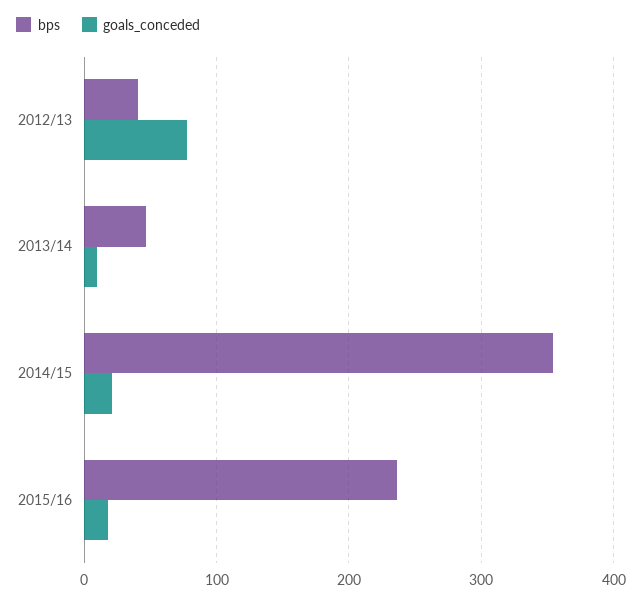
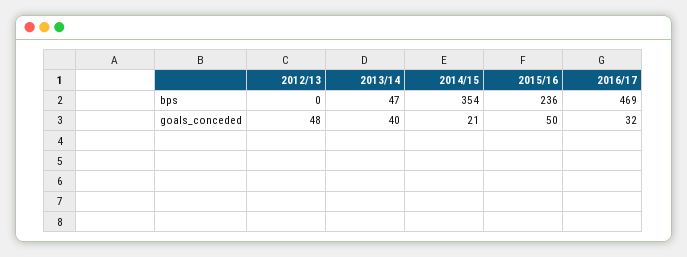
bps, 2012/13: 40 -> 0
goals_conceded, 2012/13: 80 -> 48
goals_conceded, 2013/14: 10 -> 40
goals_conceded, 2015/16: 20 -> 50
bps, 2016/17: none -> 469
goals_conceded, 2016/17: none -> 32

